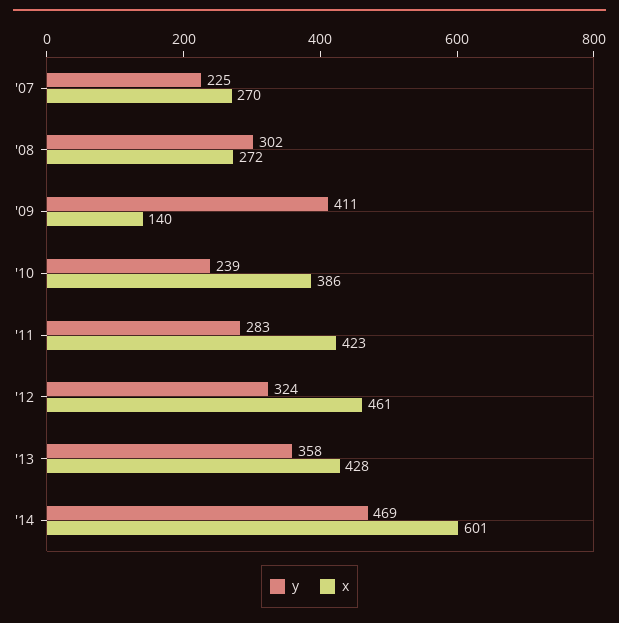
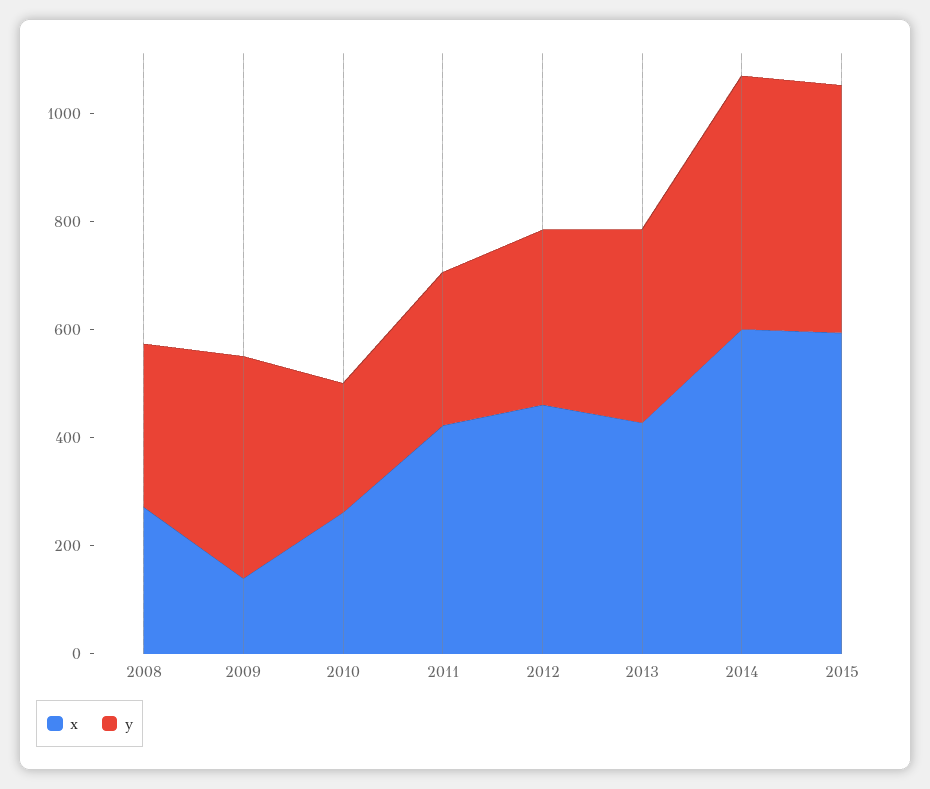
y, '07: 225 -> none
x, '07: 270 -> none
x, '10: 386 -> 250
x, 2015: none -> 600
y, 2015: none -> 450

